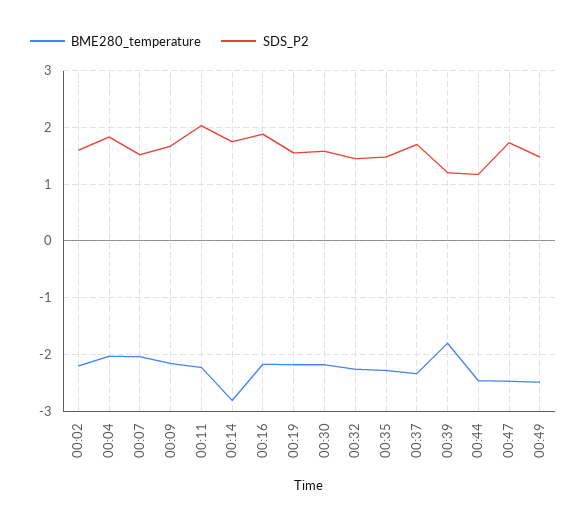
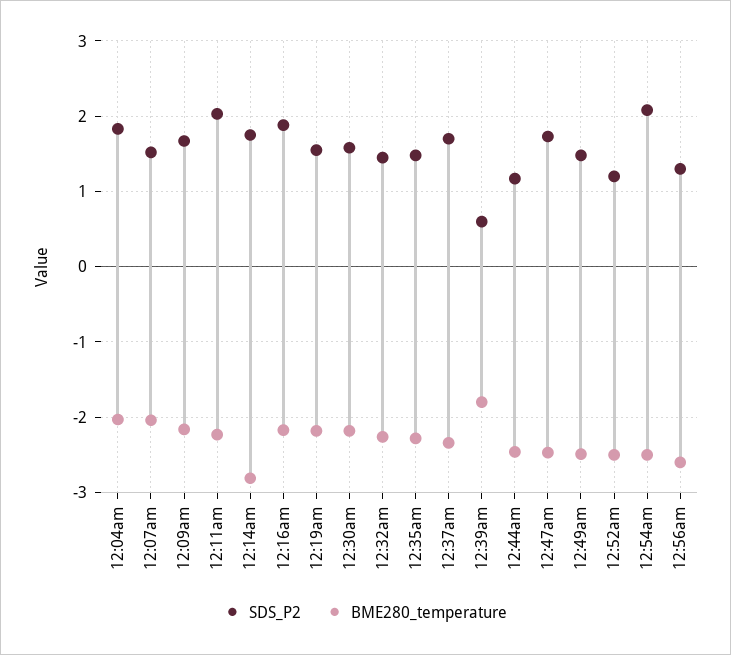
BME280_temperature, 00:02: -2.2 -> none
SDS_P2, 00:02: 1.6 -> none
SDS_P2, 00:39: 1.2 -> 0.6
SDS_P2, 12:52am: none -> 1.2
BME280_temperature, 12:52am: none -> -2.5
SDS_P2, 12:54am: none -> 2.1
BME280_temperature, 12:54am: none -> -2.5
SDS_P2, 12:56am: none -> 1.3
BME280_temperature, 12:56am: none -> -2.6

